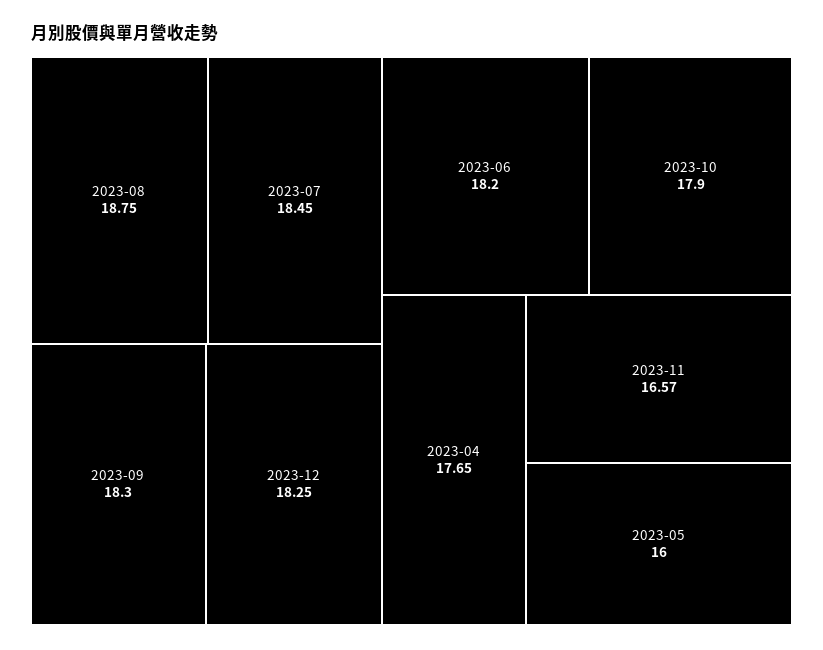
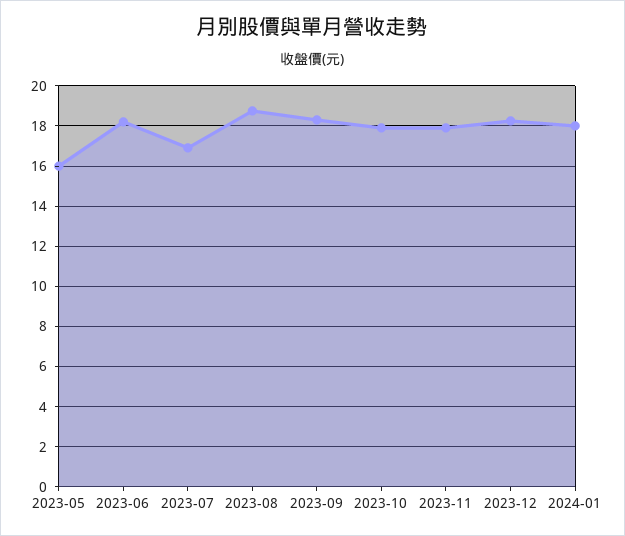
2023-07: 18.45 -> 17
2023-04: 17.65 -> none
2023-11: 16.57 -> 18
2024-01: none -> 18

